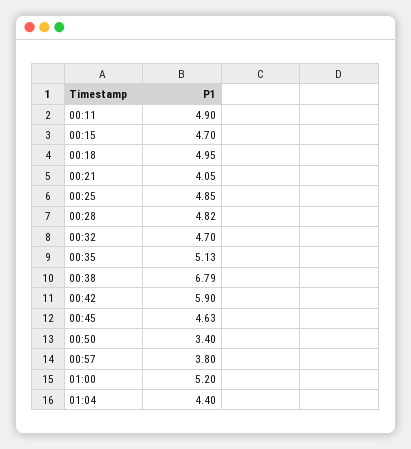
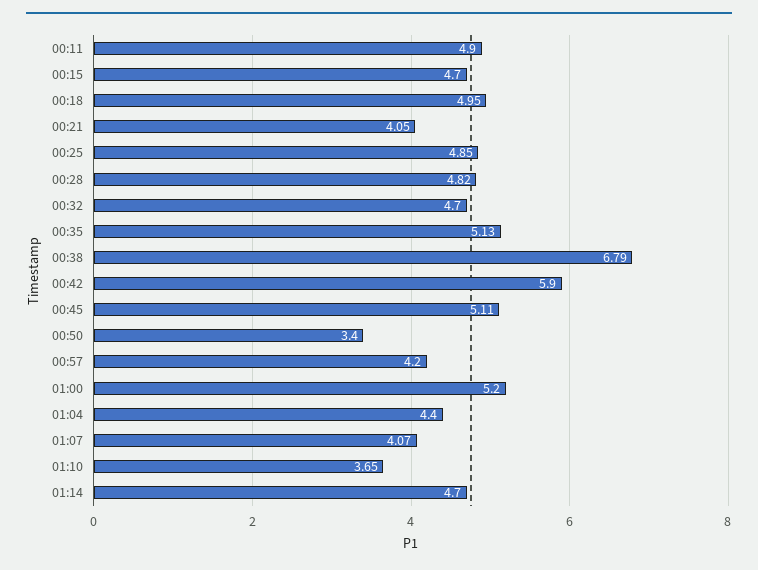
00:45: 4.63 -> 5.11
00:57: 3.8 -> 4.2
01:07: none -> 4.07
01:10: none -> 3.65
01:14: none -> 4.7

